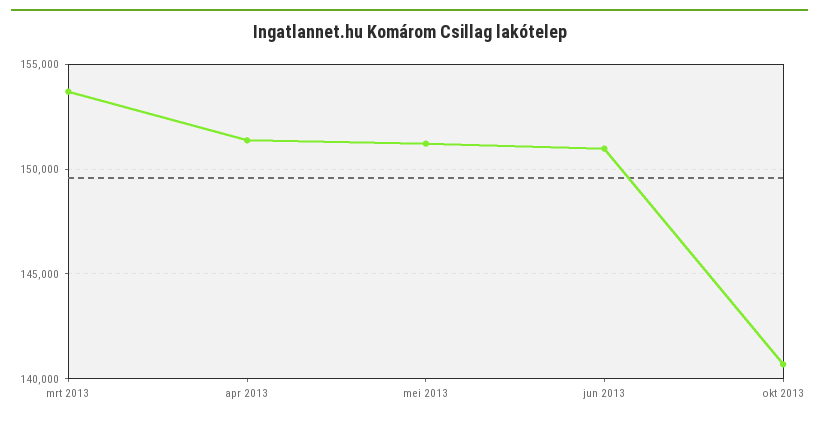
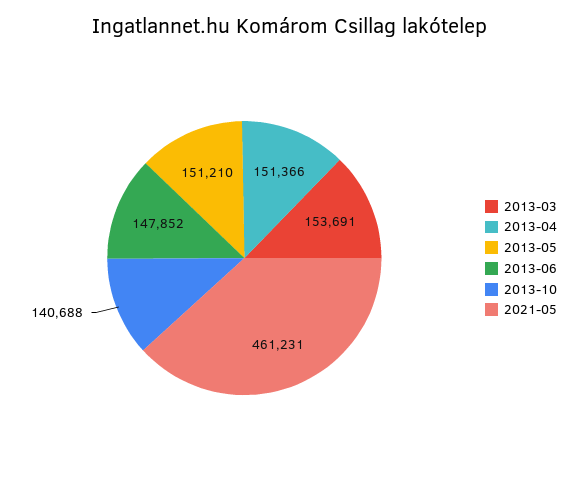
jun 2013: 151000 -> 147852
2021-05: none -> 461231

